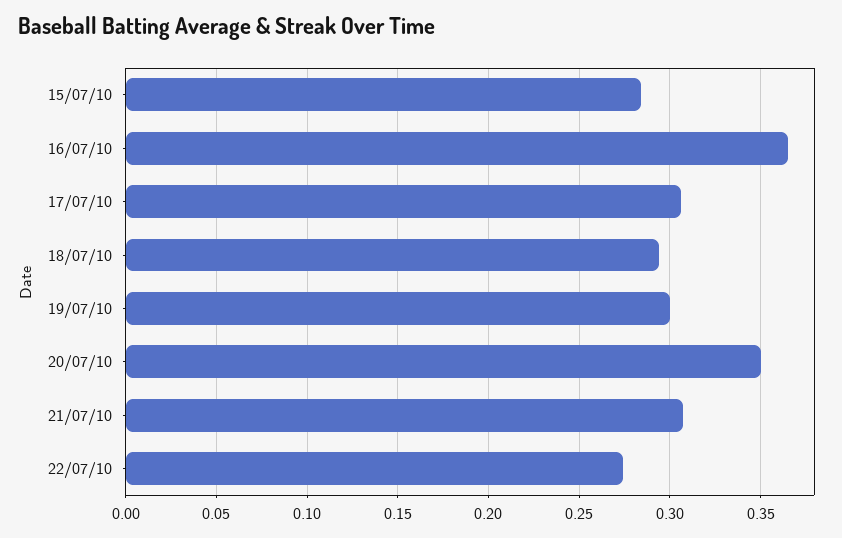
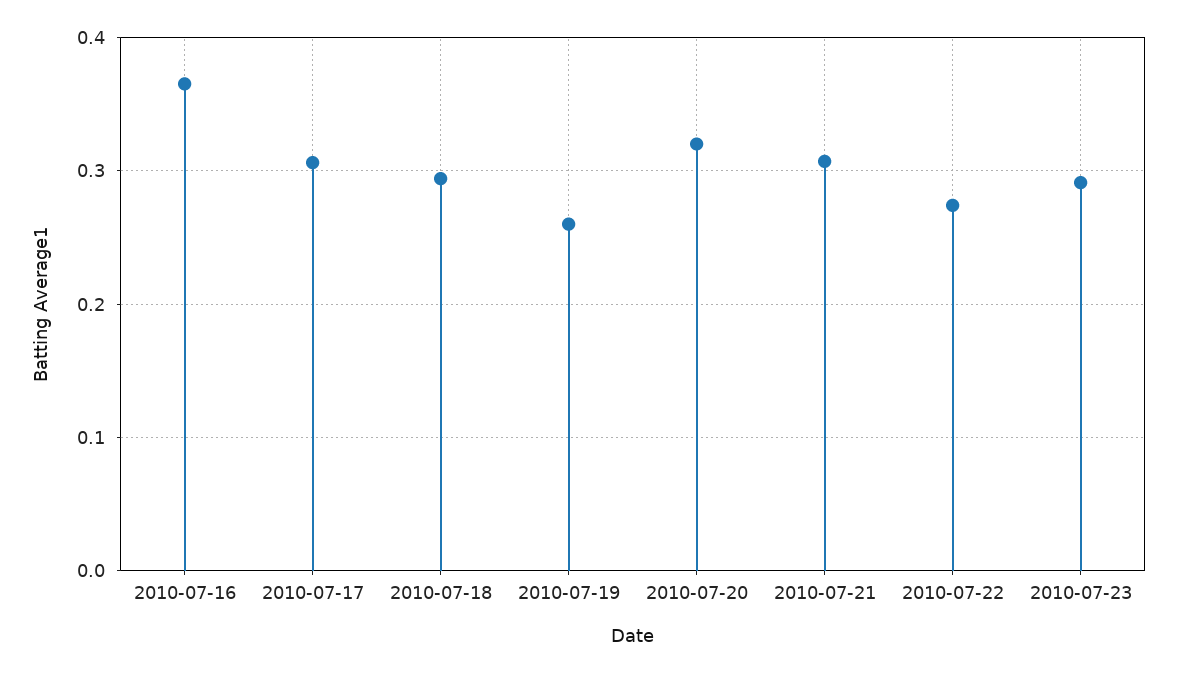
15/07/10: 0.285 -> none
19/07/10: 0.3 -> 0.26
20/07/10: 0.35 -> 0.32
2010-07-23: none -> 0.29

